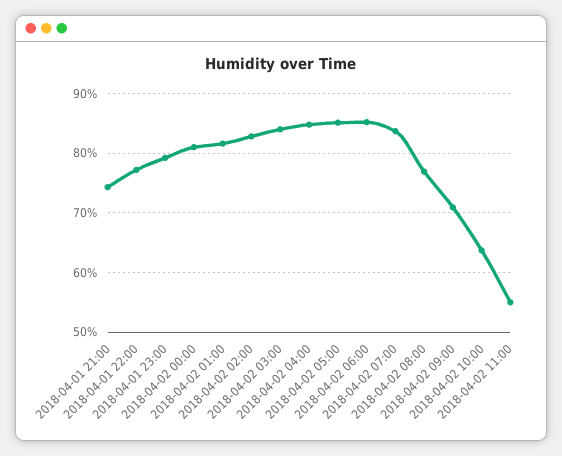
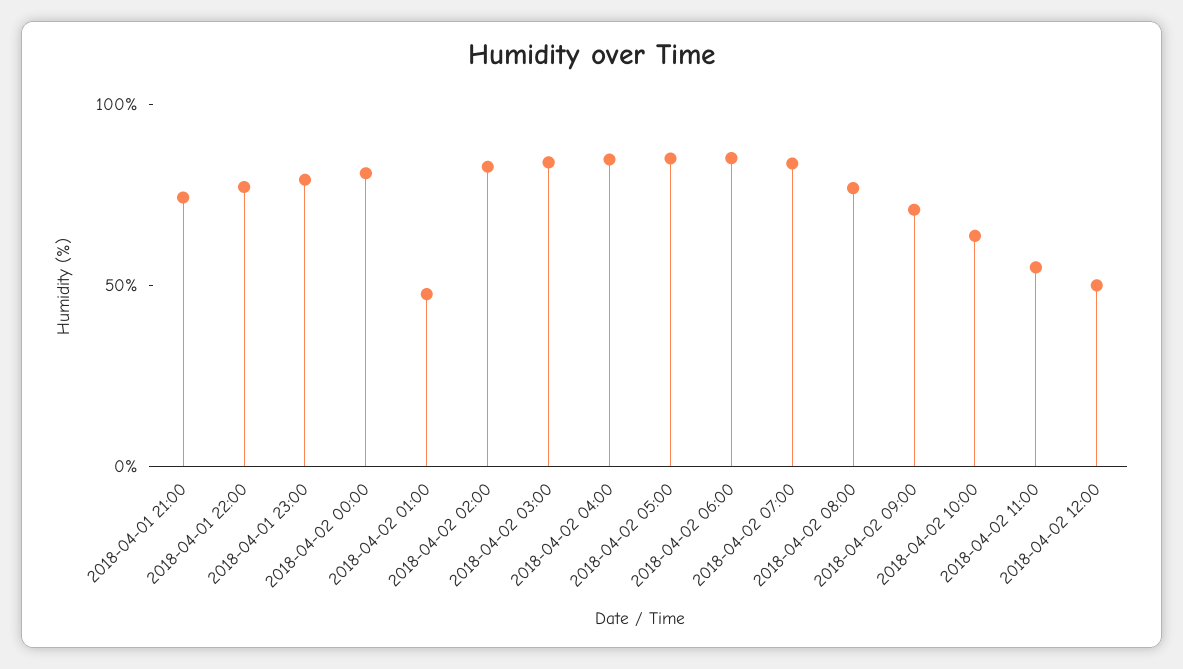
2018-04-02 01:00: 82 -> 50
2018-04-02 12:00: none -> 50

